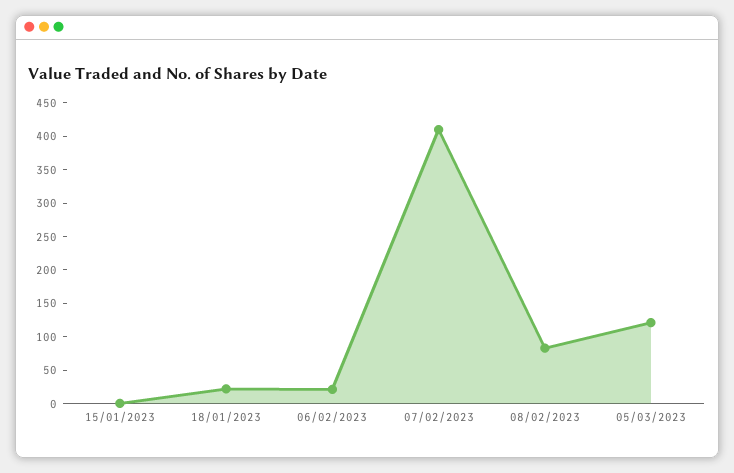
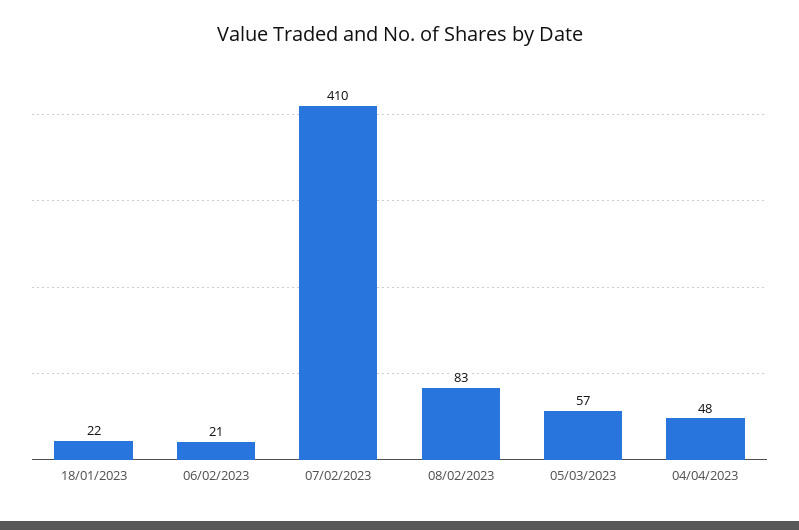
15/01/2023: 0 -> none
05/03/2023: 125 -> 57
04/04/2023: none -> 48

